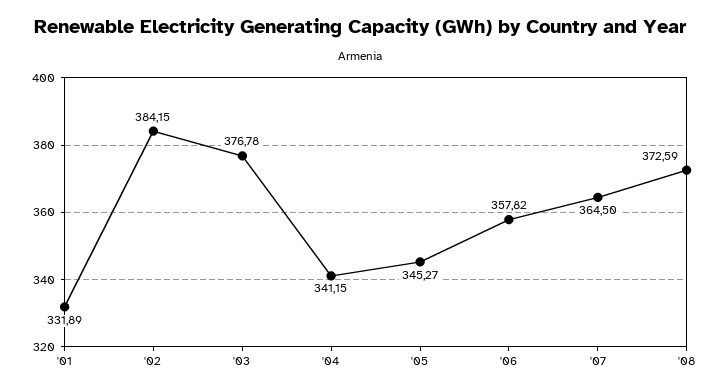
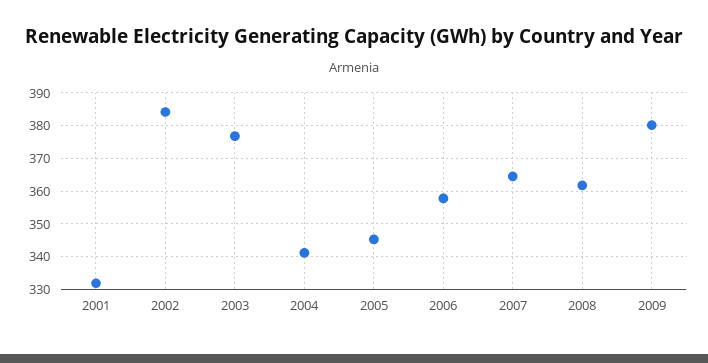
'08: 372.59 -> 362
2009: none -> 380

